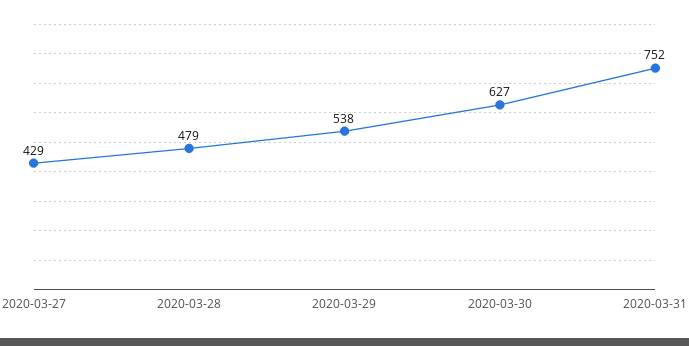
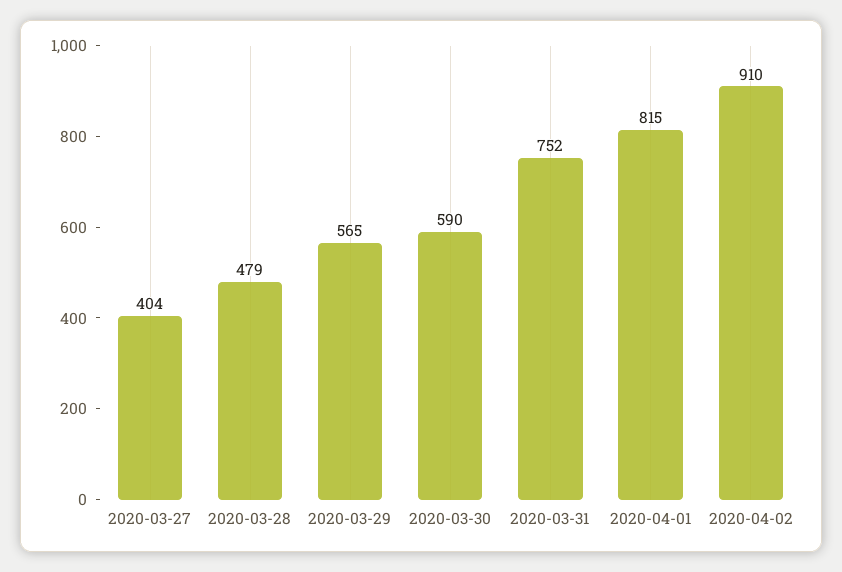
2020-03-27: 429 -> 404
2020-03-29: 538 -> 565
2020-03-30: 627 -> 590
2020-04-01: none -> 815
2020-04-02: none -> 910

